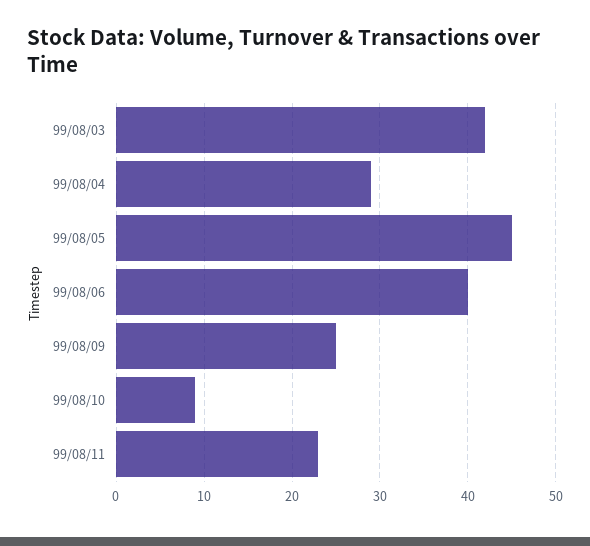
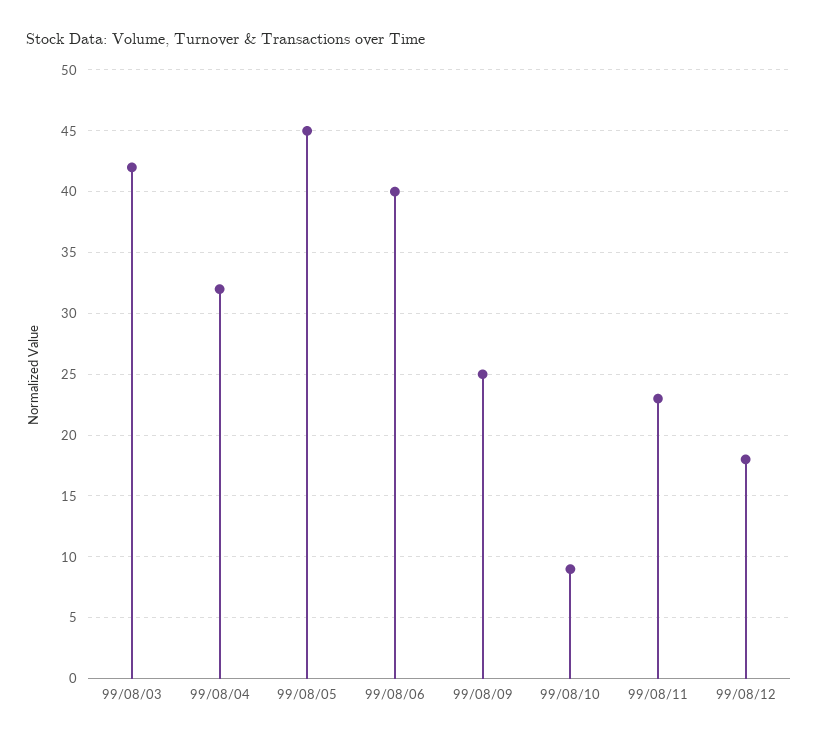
99/08/04: 29 -> 32
99/08/12: none -> 18

